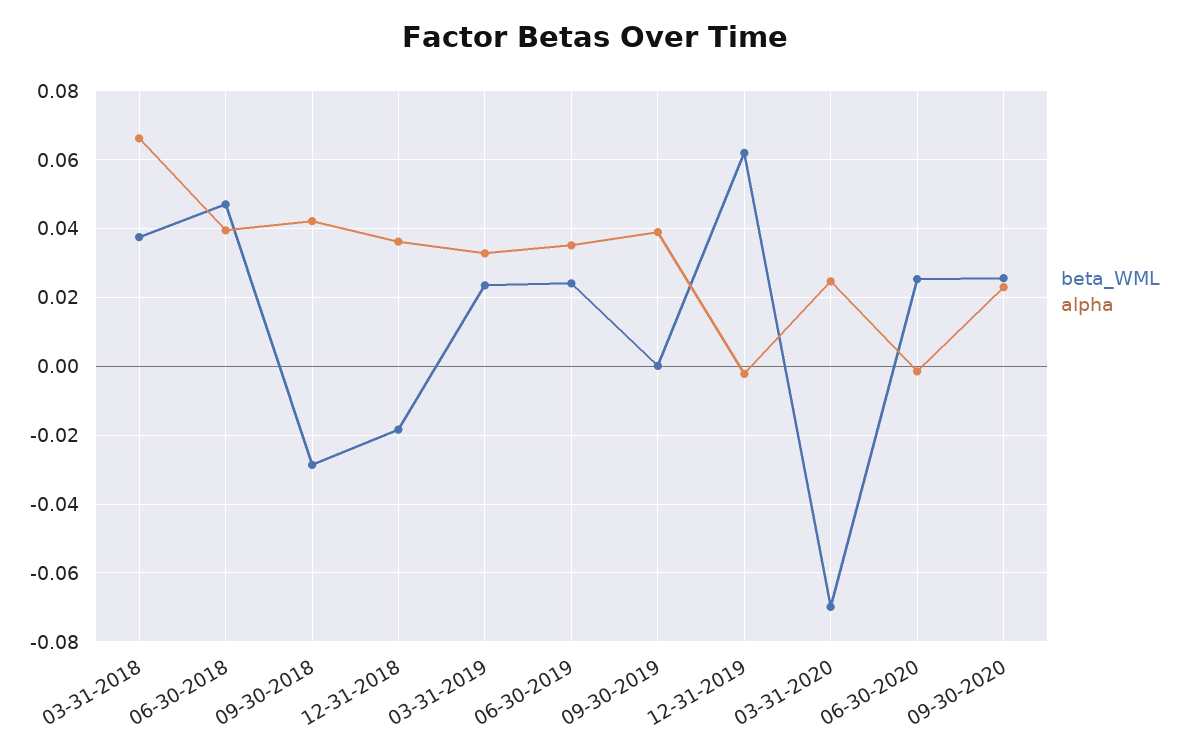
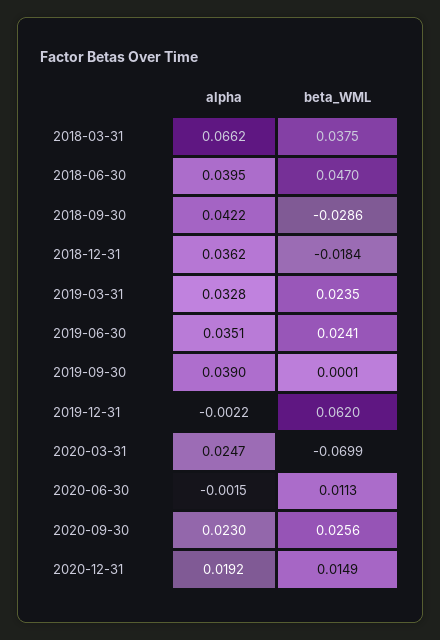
beta_WML, 06-30-2020: 0.026 -> 0.0113
alpha, 2020-12-31: none -> 0.0192
beta_WML, 2020-12-31: none -> 0.0149

